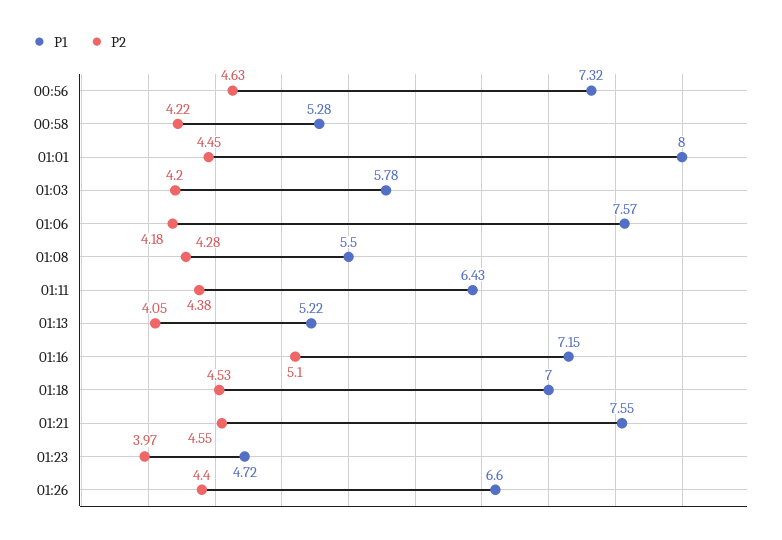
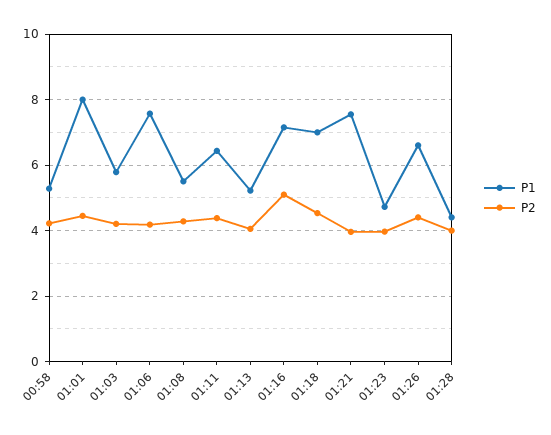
P1, 00:56: 7.32 -> none
P2, 00:56: 4.63 -> none
P2, 01:21: 4.55 -> 4
P1, 01:28: none -> 4.4
P2, 01:28: none -> 4

